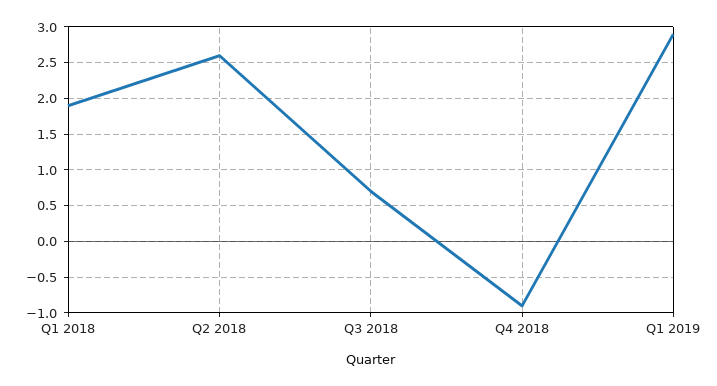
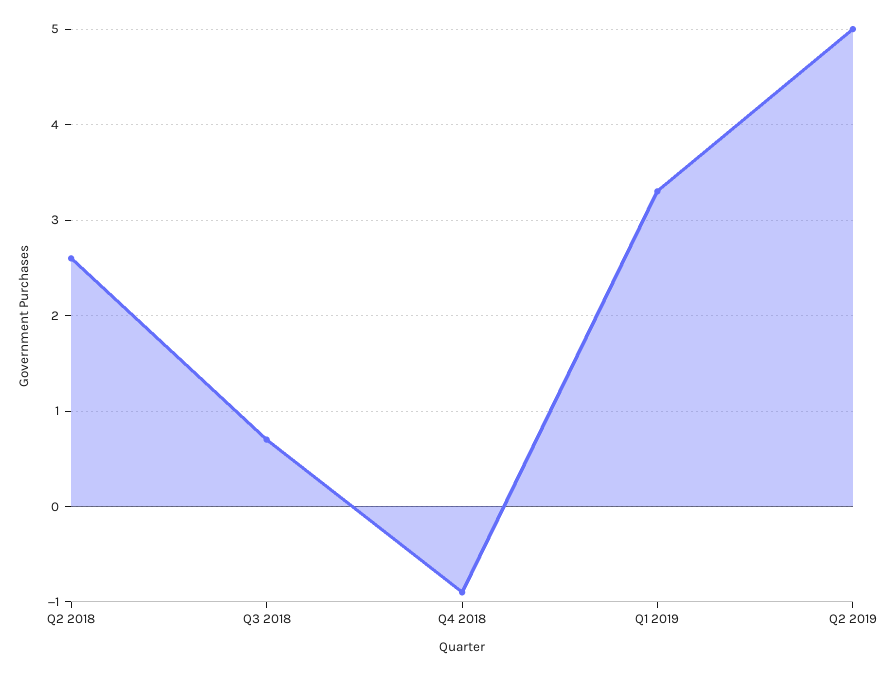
Q1 2018: 1.9 -> none
Q1 2019: 2.9 -> 3.3
Q2 2019: none -> 5

